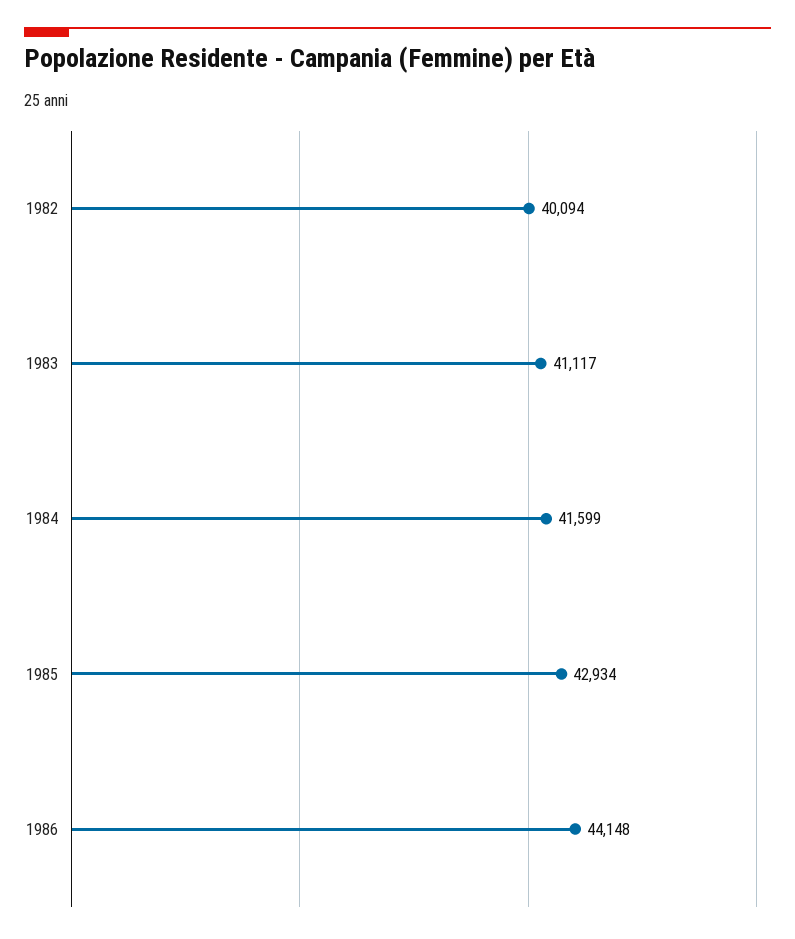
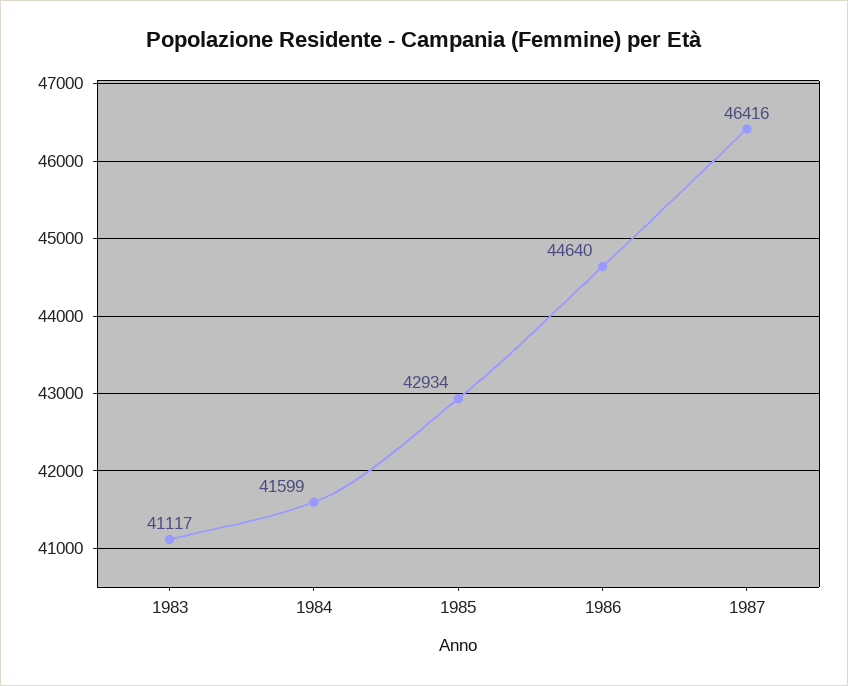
1982: 40094 -> none
1986: 44148 -> 44640
1987: none -> 46416

